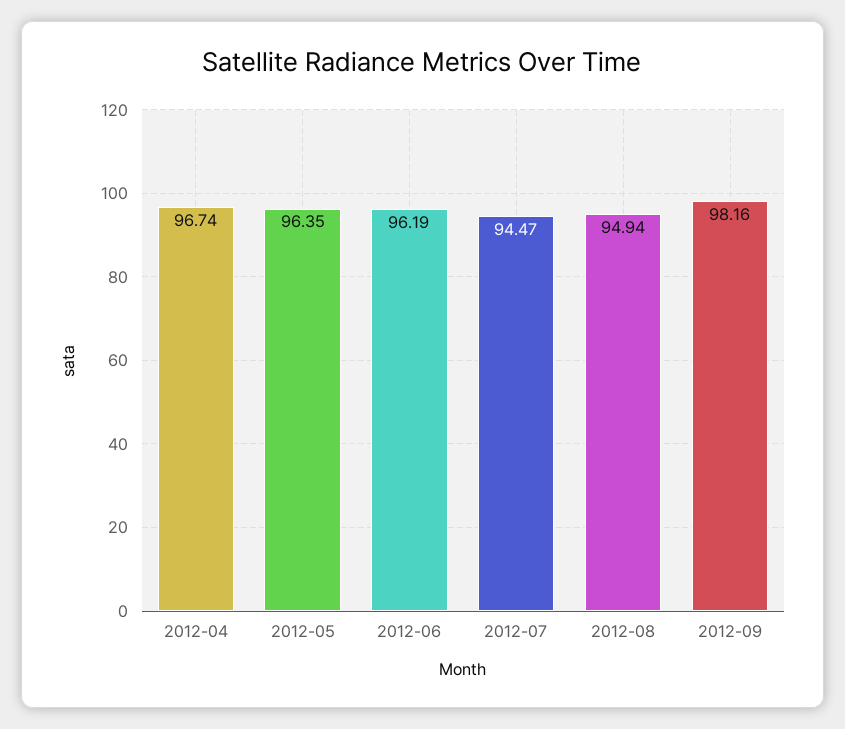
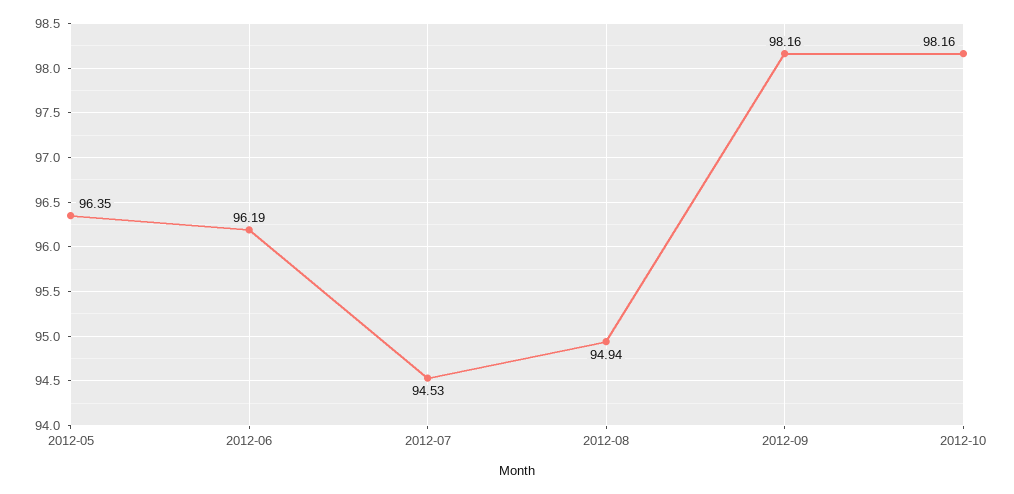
2012-04: 96.74 -> none
2012-07: 94.47 -> 94.53
2012-10: none -> 98.16

